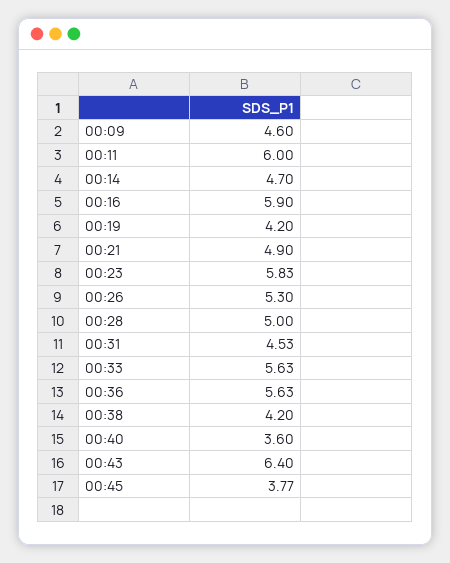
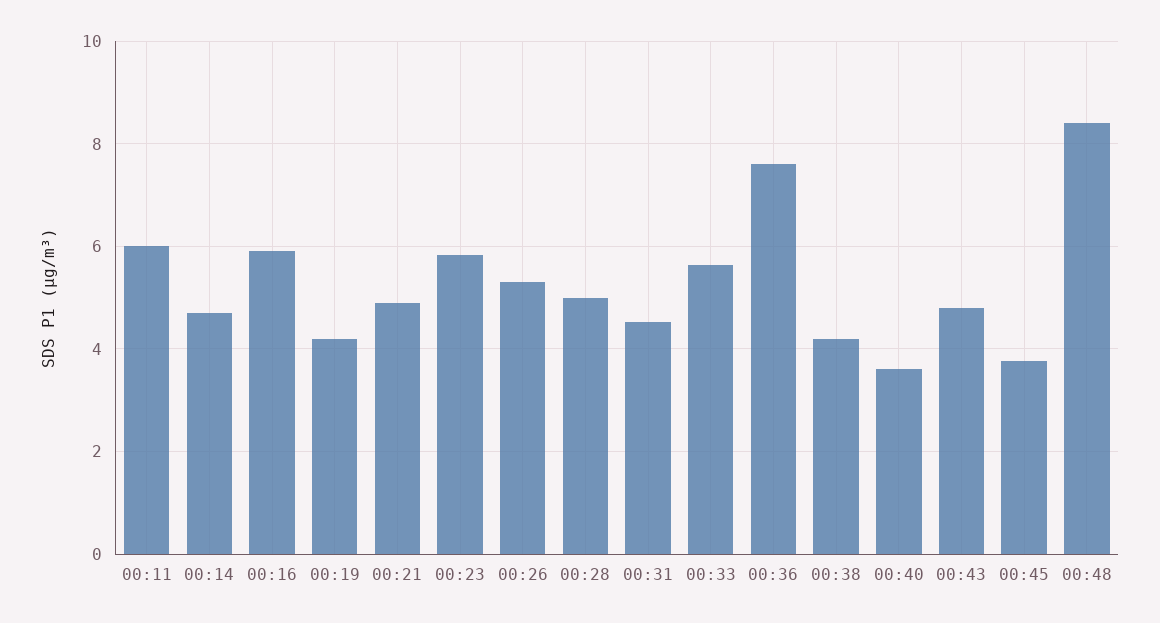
00:09: 4.6 -> none
00:36: 5.63 -> 7.6
00:43: 6.4 -> 4.8
00:48: none -> 8.4

